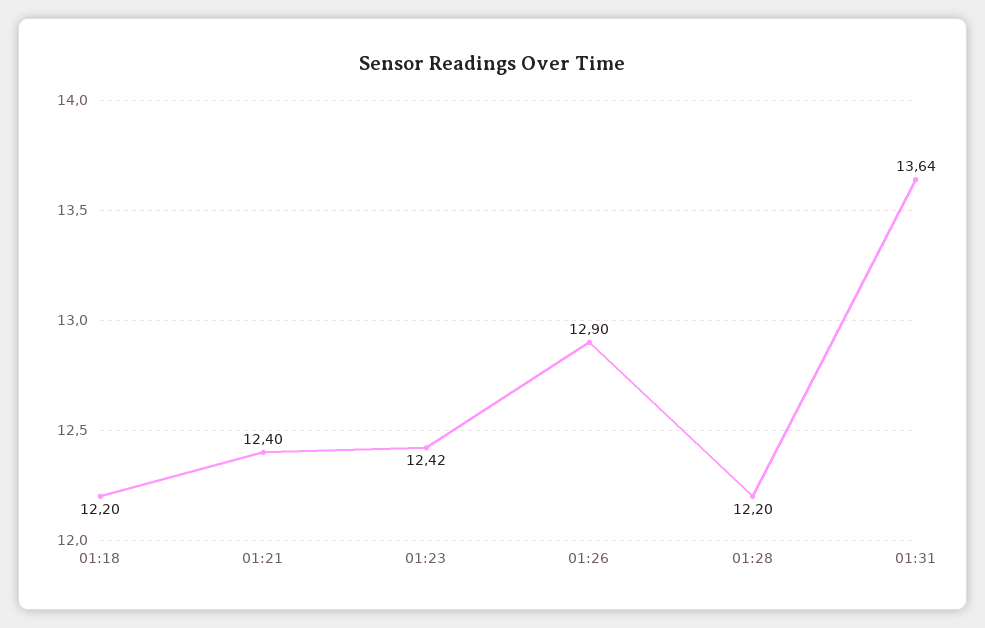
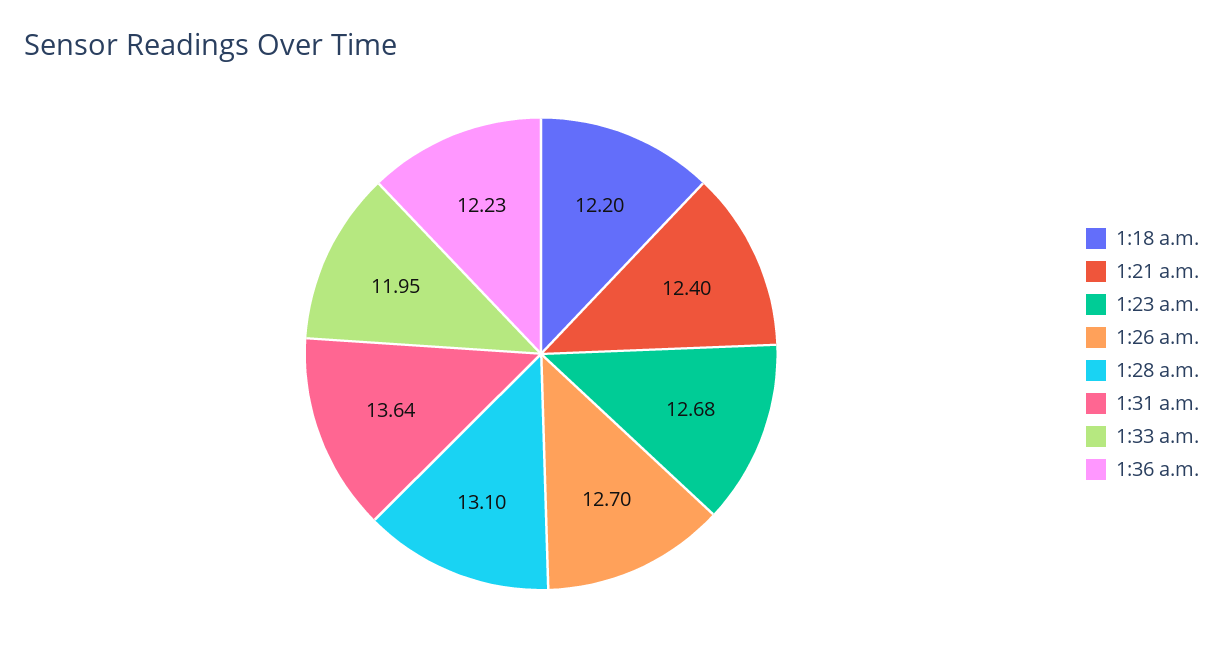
01:23: 12.42 -> 12.68
01:26: 12.9 -> 12.7
01:28: 12.2 -> 13.1
1:33 a.m.: none -> 11.95
1:36 a.m.: none -> 12.23

